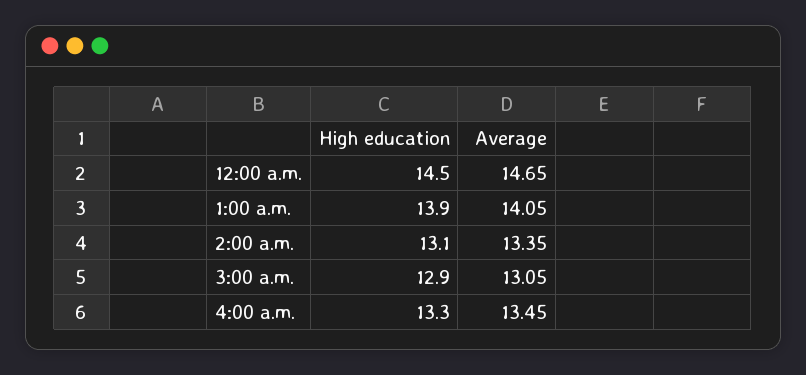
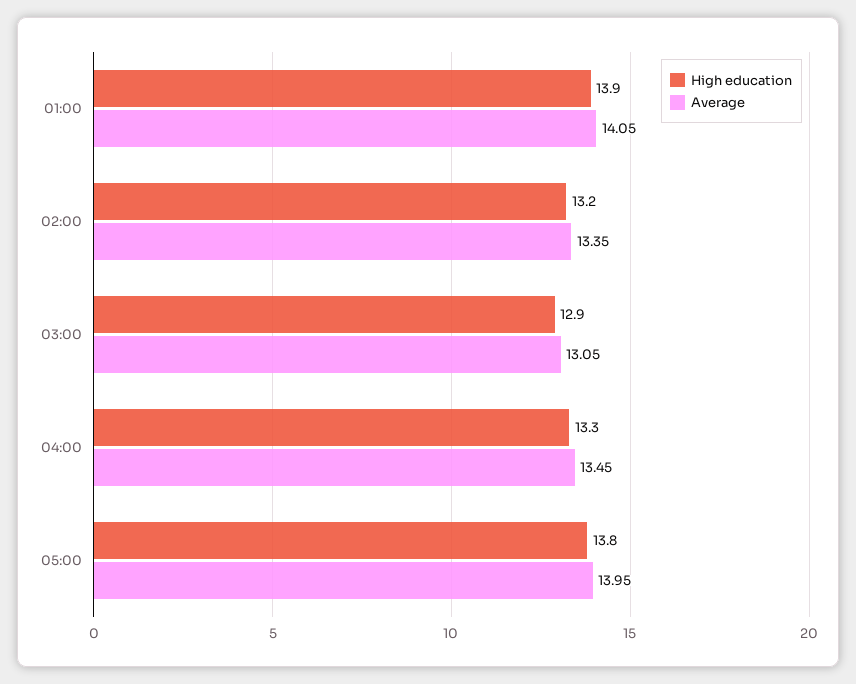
High education, 12:00 a.m.: 14.5 -> none
Average, 12:00 a.m.: 14.65 -> none
High education, 2:00 a.m.: 13.1 -> 13.2
High education, 05:00: none -> 13.8
Average, 05:00: none -> 13.95

